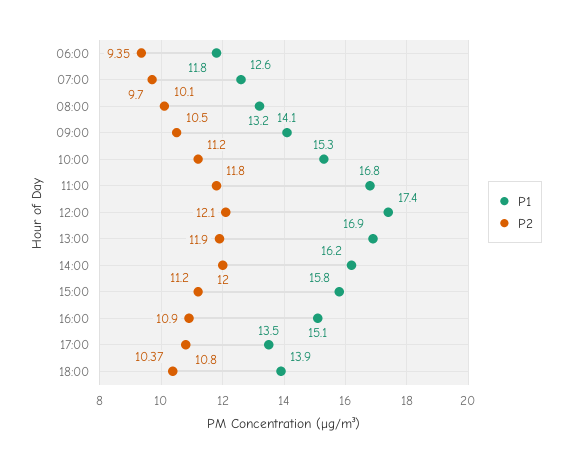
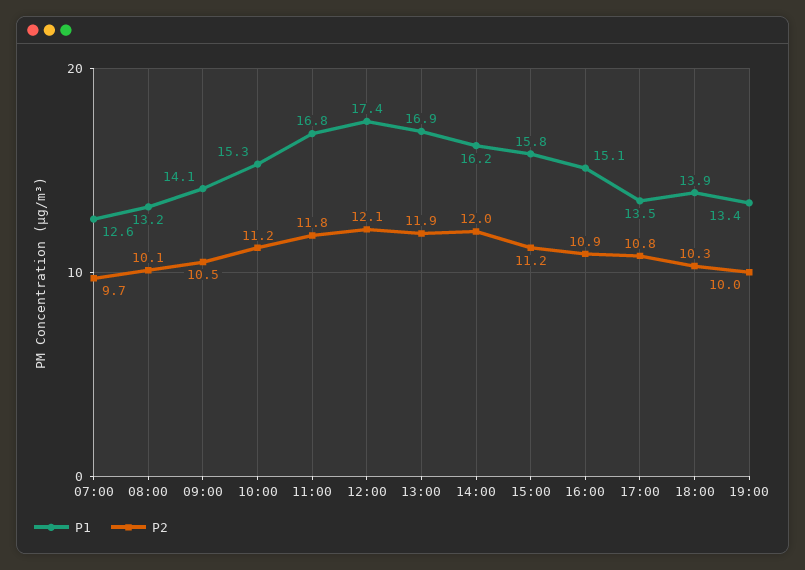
P1, 06:00: 11.8 -> none
P2, 06:00: 9.35 -> none
P2, 18:00: 10.37 -> 10.3
P1, 19:00: none -> 13.4
P2, 19:00: none -> 10

